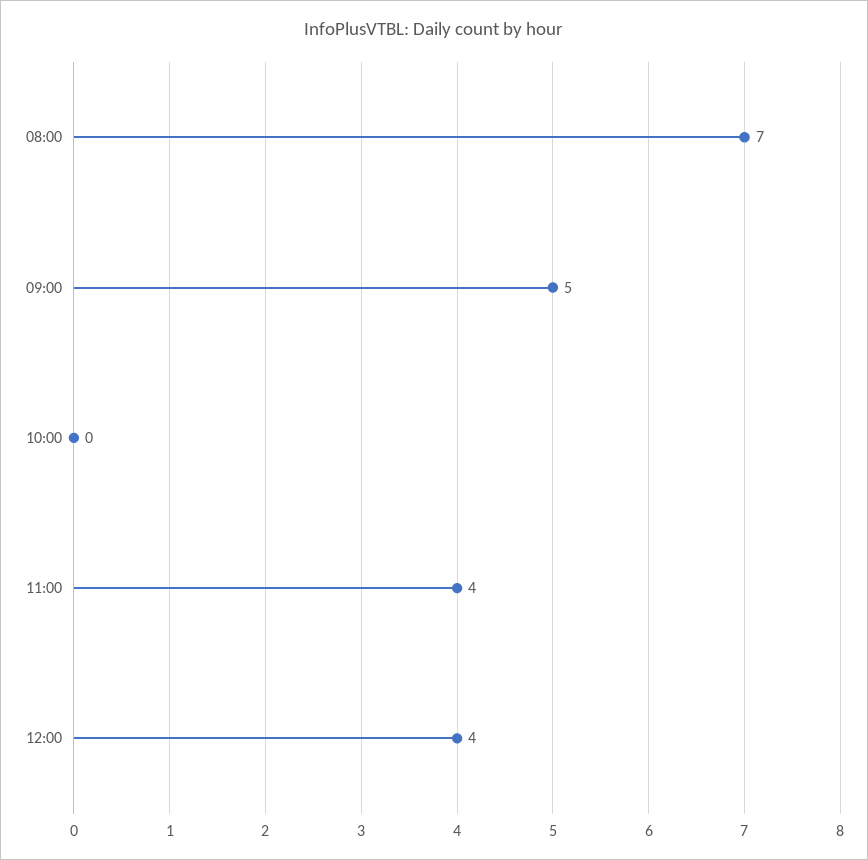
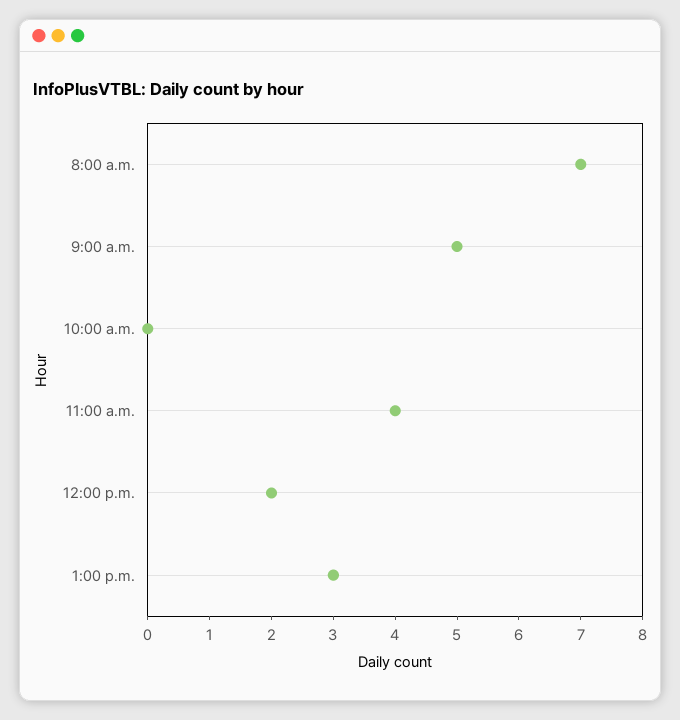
12:00: 4 -> 2
1:00 p.m.: none -> 3

